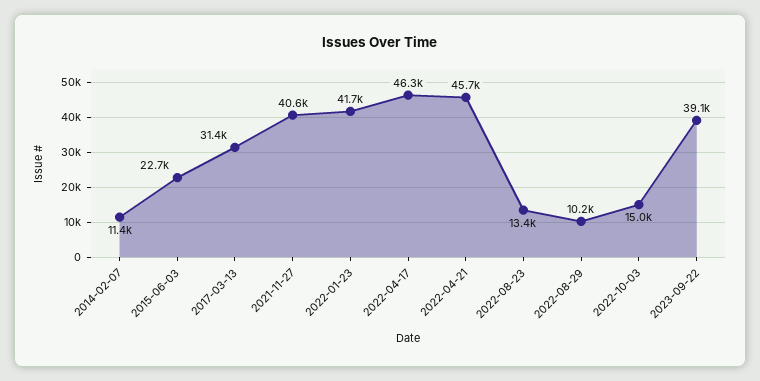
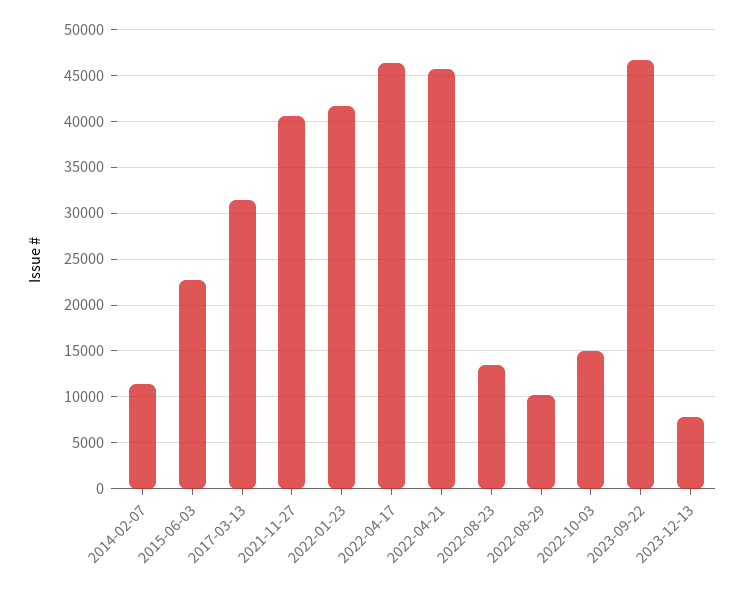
2023-09-22: 39100 -> 47000
2023-12-13: none -> 8000

